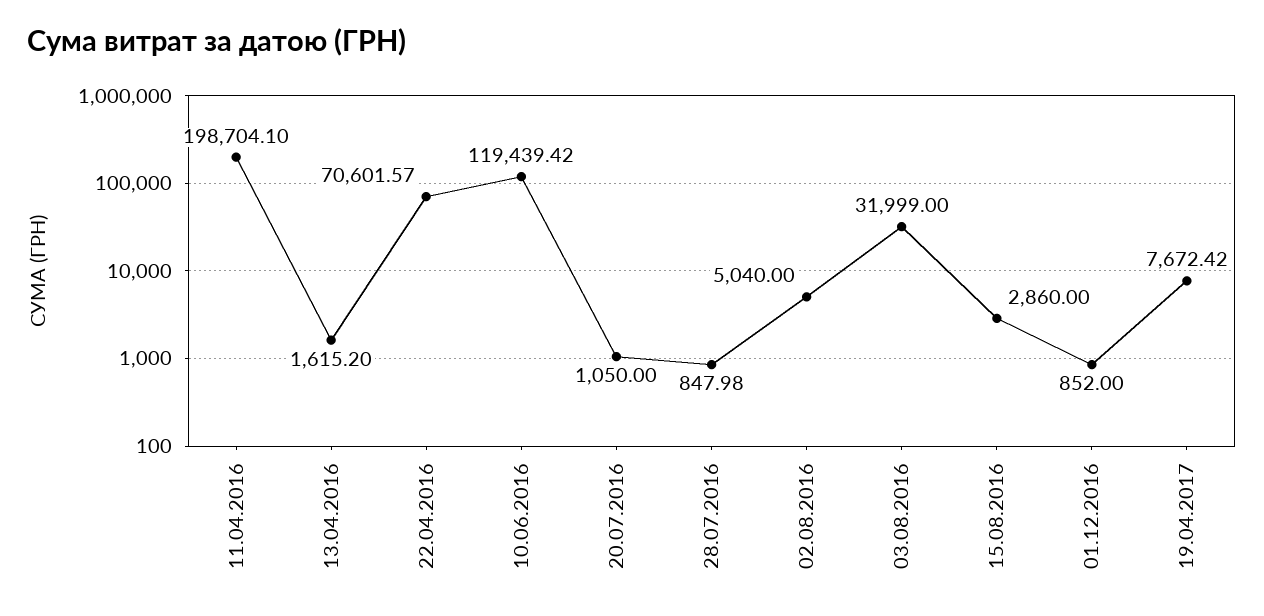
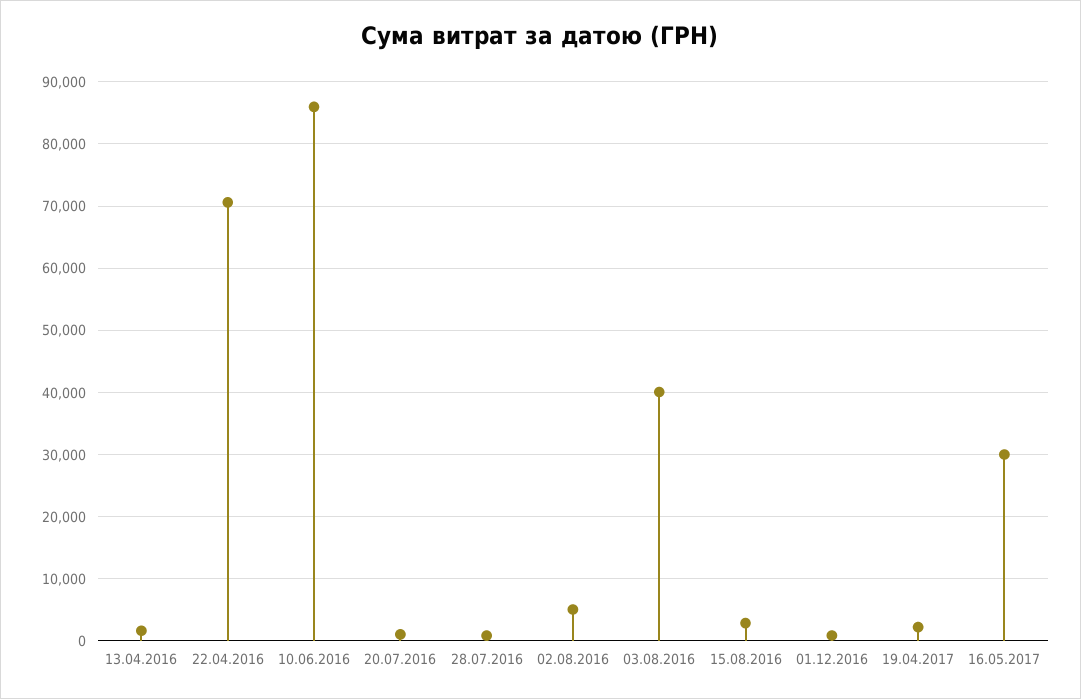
11.04.2016: 198704.1 -> none
10.06.2016: 119439.42 -> 86000
03.08.2016: 31999 -> 40000
19.04.2017: 7672.42 -> 2000
16.05.2017: none -> 30000

